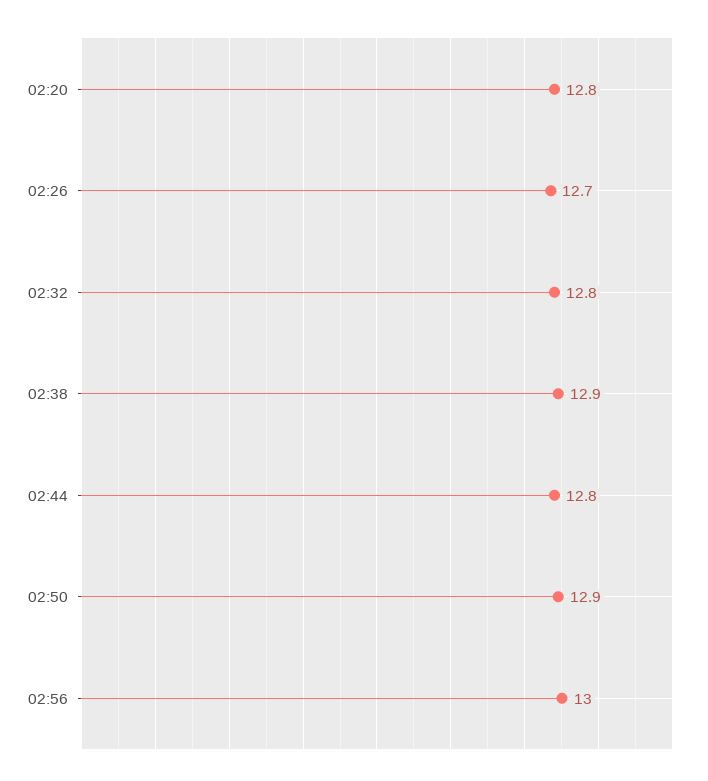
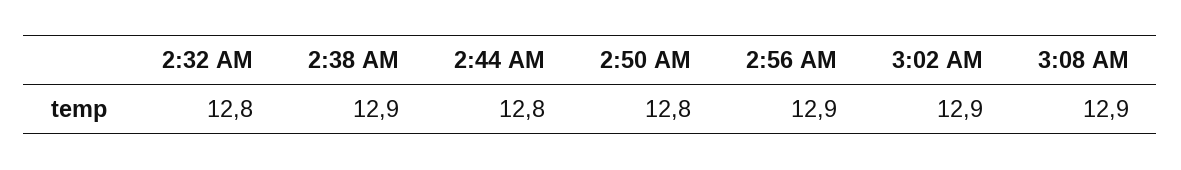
02:20: 12.8 -> none
02:26: 12.7 -> none
02:50: 12.9 -> 12.8
02:56: 13 -> 12.9
3:02 AM: none -> 12.9
3:08 AM: none -> 12.9

